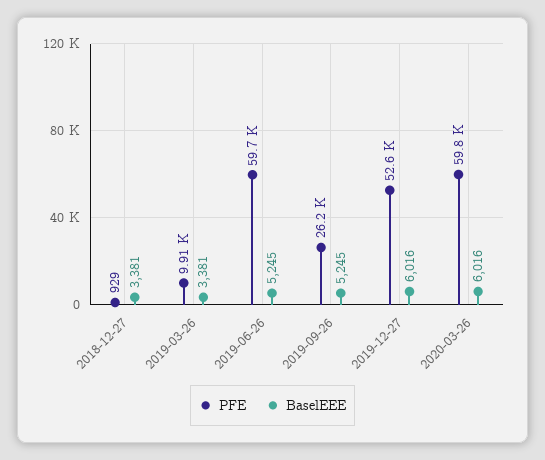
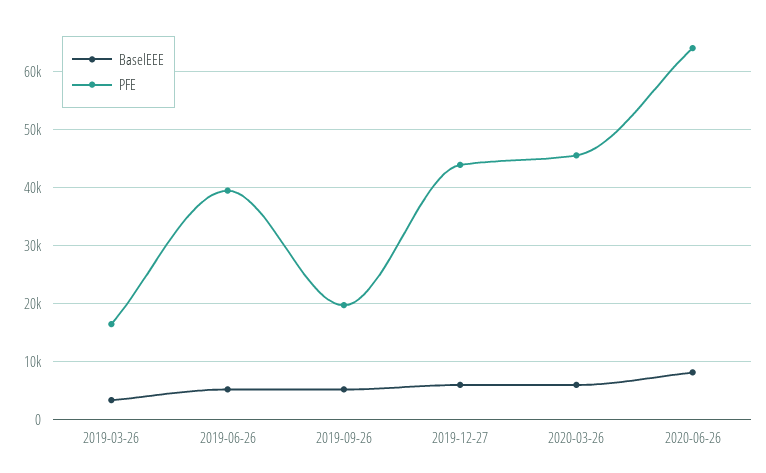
PFE, 2018-12-27: 929 -> none
BaselEEE, 2018-12-27: 3381 -> none
PFE, 2019-03-26: 9910 -> 16000
PFE, 2019-06-26: 59700 -> 40000
PFE, 2019-09-26: 26200 -> 20000
PFE, 2019-12-27: 52600 -> 44000
PFE, 2020-03-26: 59800 -> 46000
BaselEEE, 2020-06-26: none -> 8000
PFE, 2020-06-26: none -> 64000

